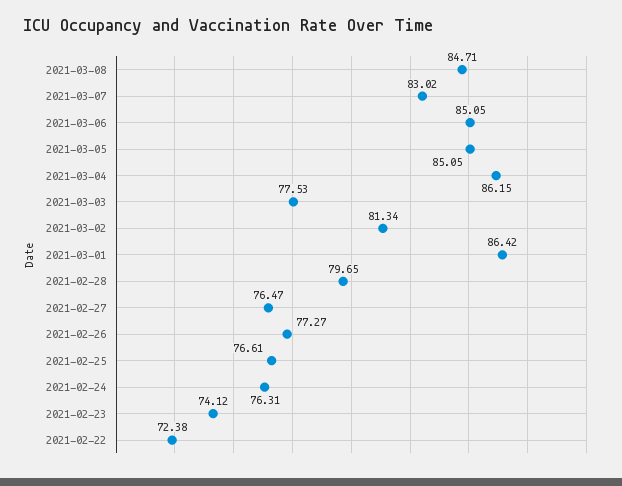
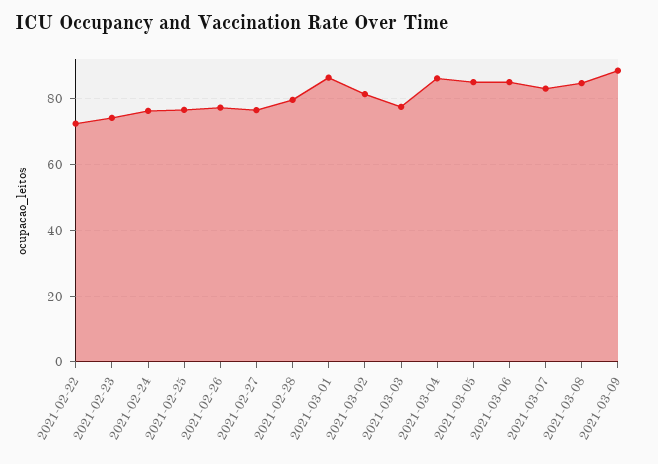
2021-03-09: none -> 88

